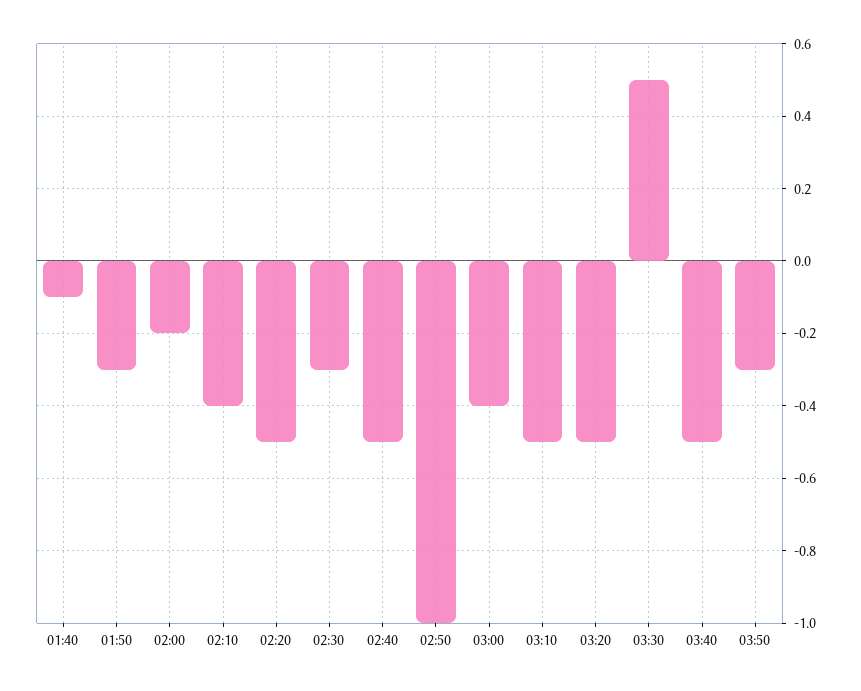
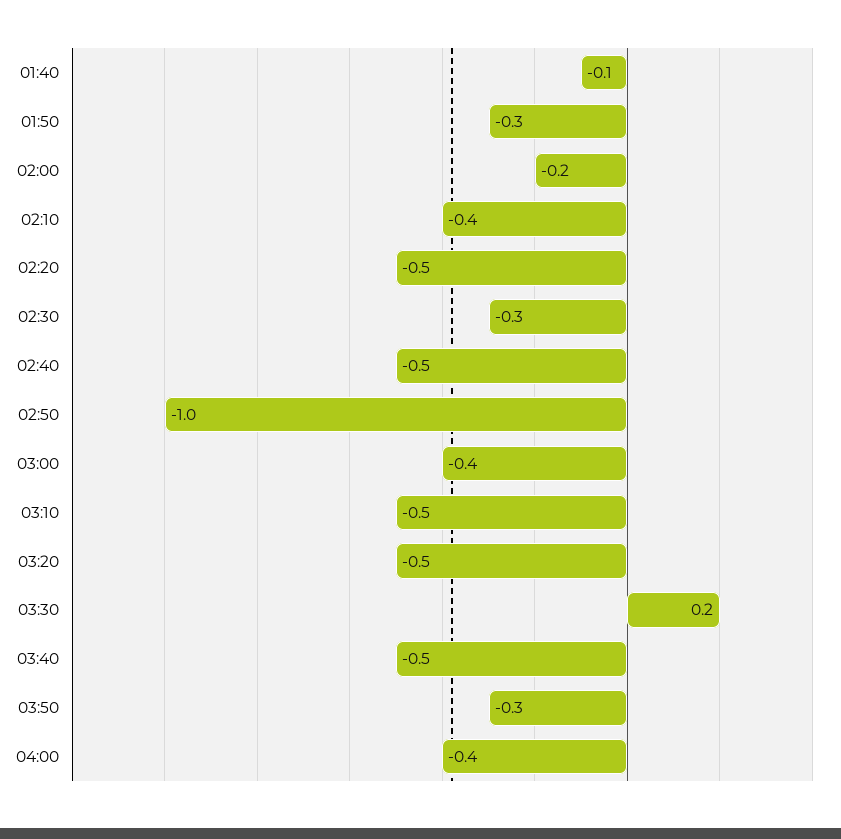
03:30: 0.5 -> 0.2
04:00: none -> -0.4

